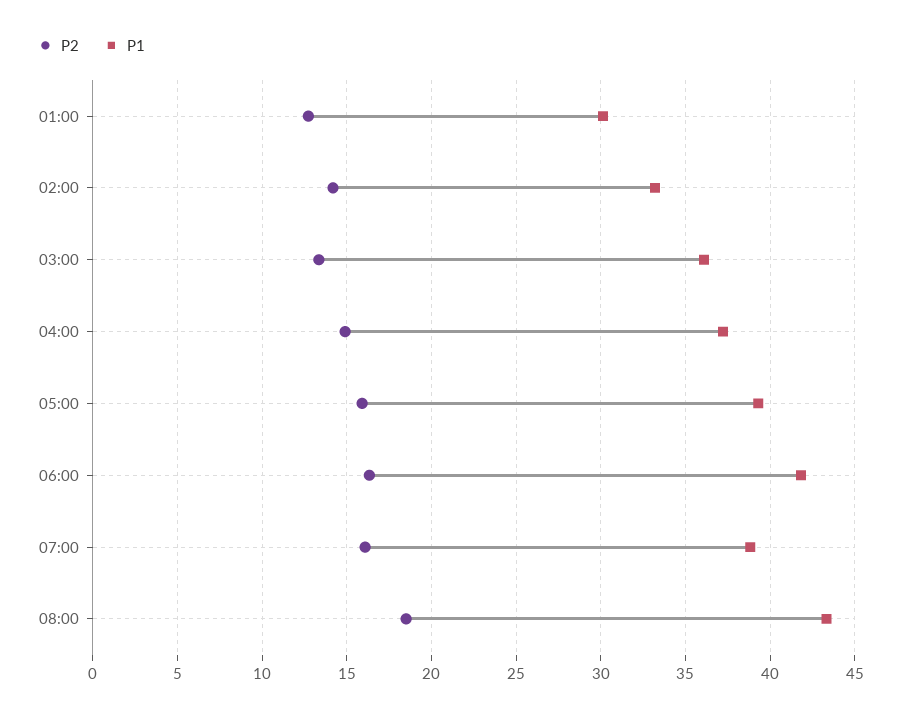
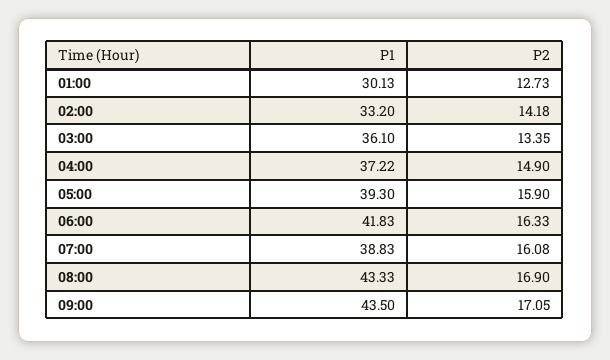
P2, 08:00: 18.5 -> 16.9
P1, 09:00: none -> 43.5
P2, 09:00: none -> 17.05

